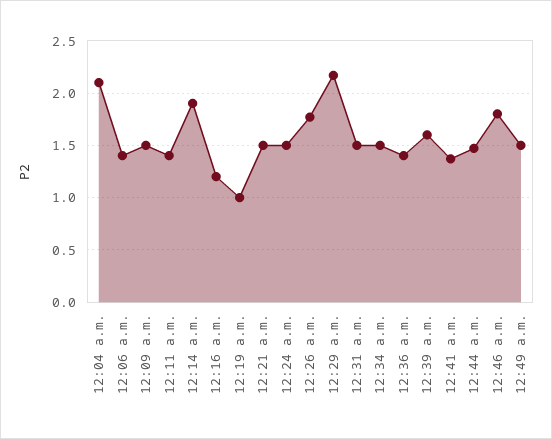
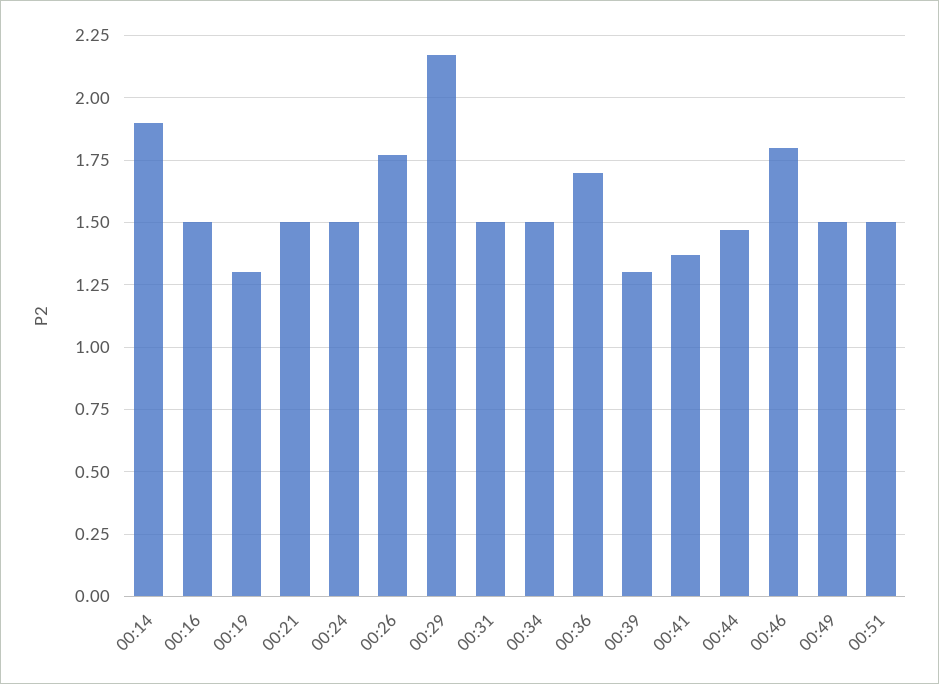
12:04 a.m.: 2.1 -> none
12:06 a.m.: 1.4 -> none
12:09 a.m.: 1.5 -> none
12:11 a.m.: 1.4 -> none
12:16 a.m.: 1.2 -> 1.5
12:19 a.m.: 1 -> 1.3
12:36 a.m.: 1.4 -> 1.7
12:39 a.m.: 1.6 -> 1.3
00:51: none -> 1.5

